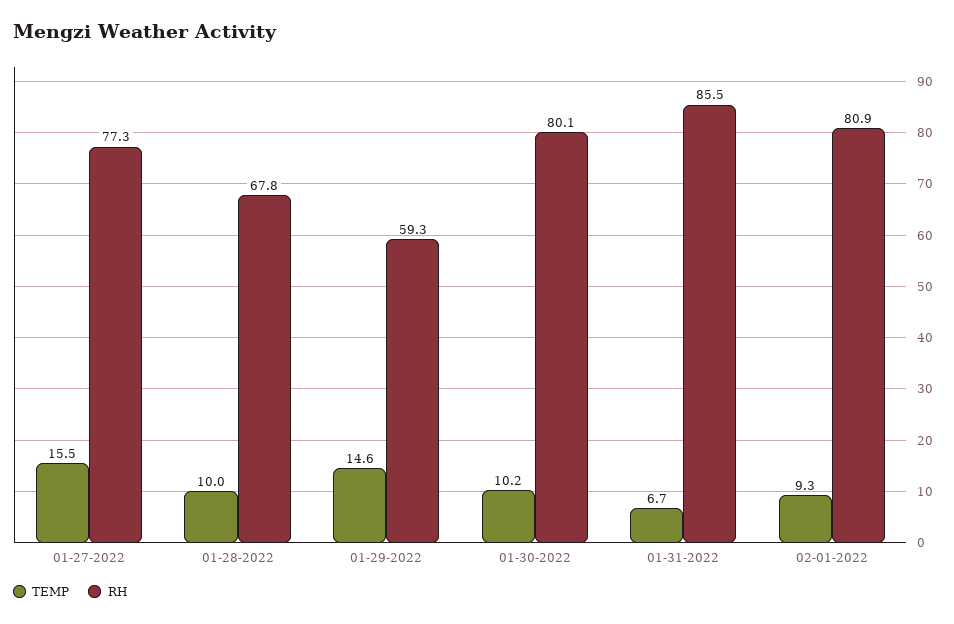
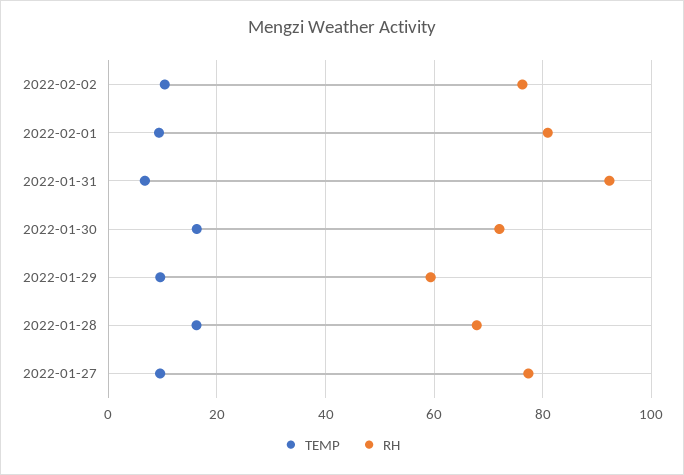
TEMP, 01-27-2022: 15.5 -> 10
TEMP, 01-28-2022: 10 -> 16
TEMP, 01-29-2022: 14.6 -> 10
TEMP, 01-30-2022: 10.2 -> 16
RH, 01-30-2022: 80.1 -> 72
RH, 01-31-2022: 85.5 -> 92
TEMP, 2022-02-02: none -> 10
RH, 2022-02-02: none -> 76

